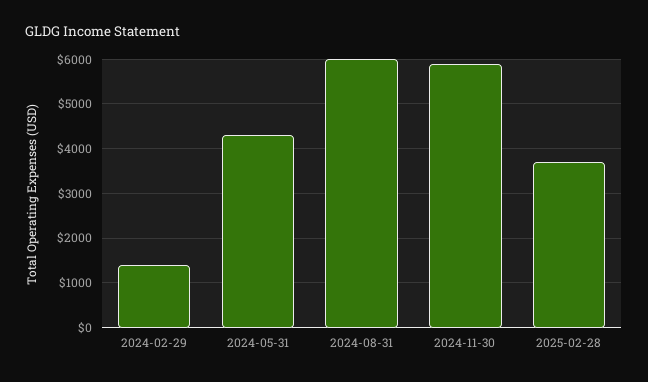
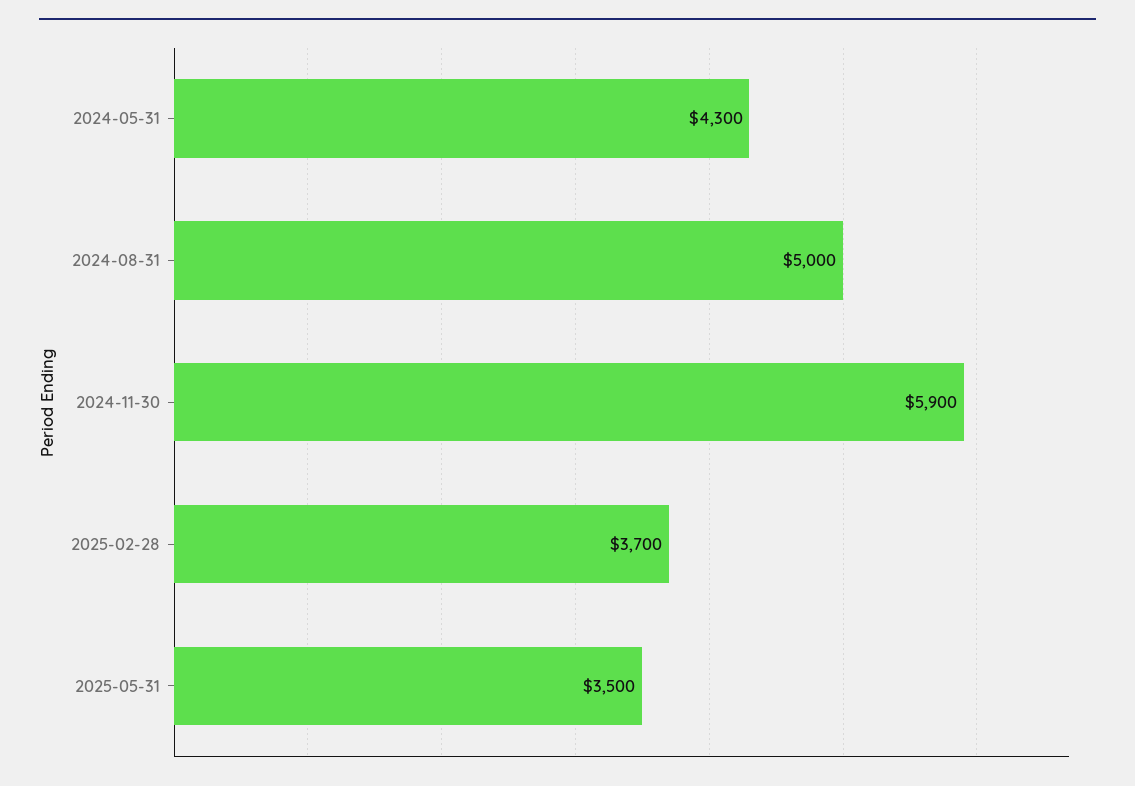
2024-02-29: 1400 -> none
2024-08-31: 6000 -> 5000
2025-05-31: none -> 3500

